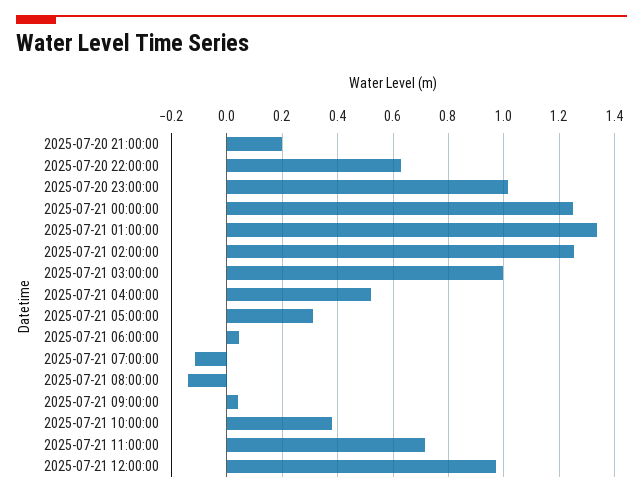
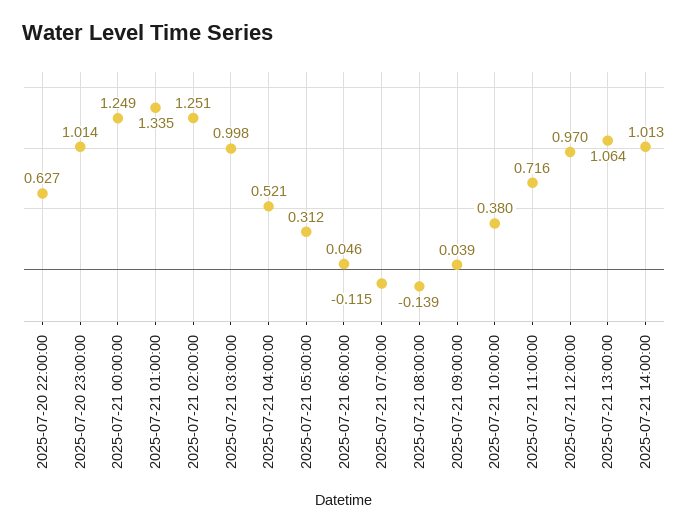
2025-07-20 21:00:00: 0.2 -> none
2025-07-21 13:00:00: none -> 1.064
2025-07-21 14:00:00: none -> 1.013

